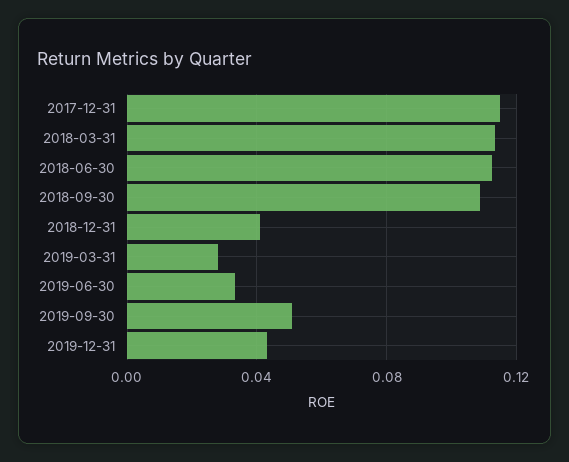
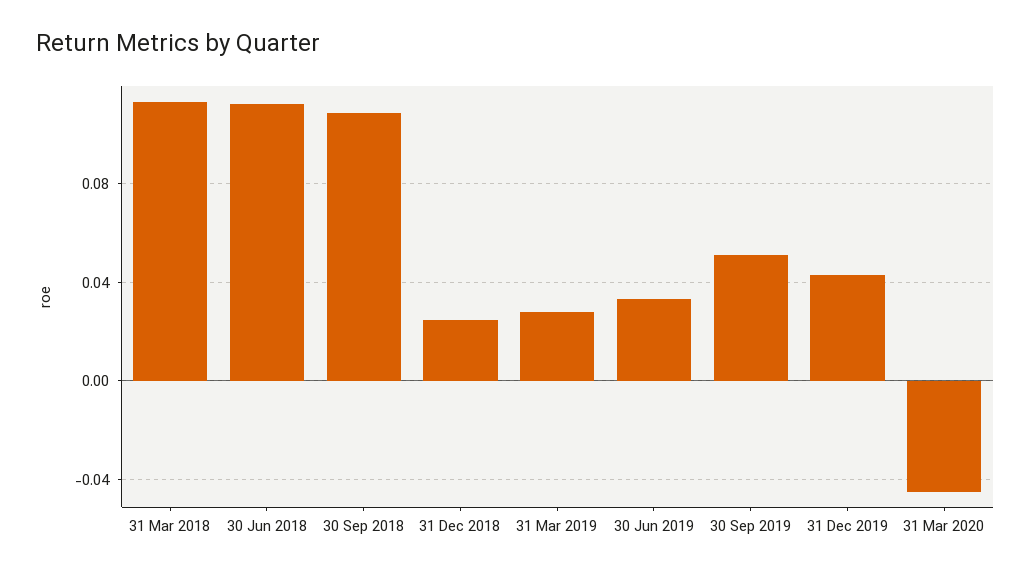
2017-12-31: 0.115 -> none
2018-12-31: 0.04 -> 0.025
31 Mar 2020: none -> -0.045

